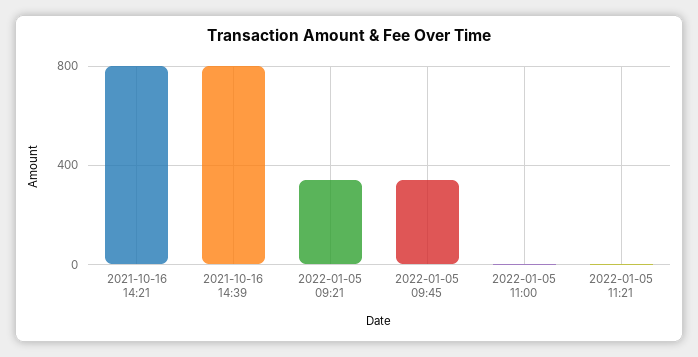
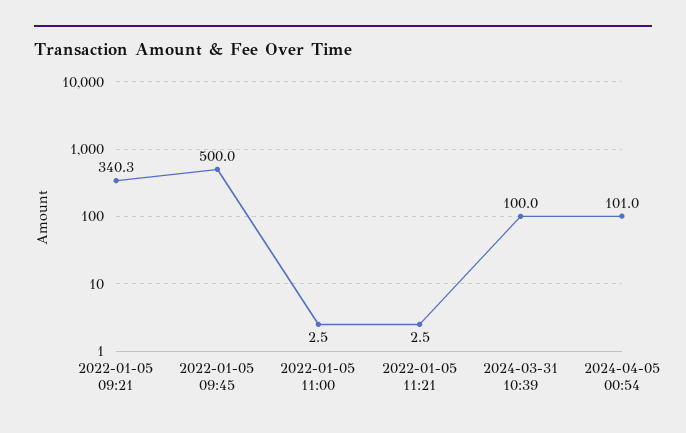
2021-10-16 14:21: 800 -> none
2021-10-16 14:39: 800 -> none
2022-01-05 09:45: 350 -> 500
2024-03-31 10:39: none -> 100
2024-04-05 00:54: none -> 101

